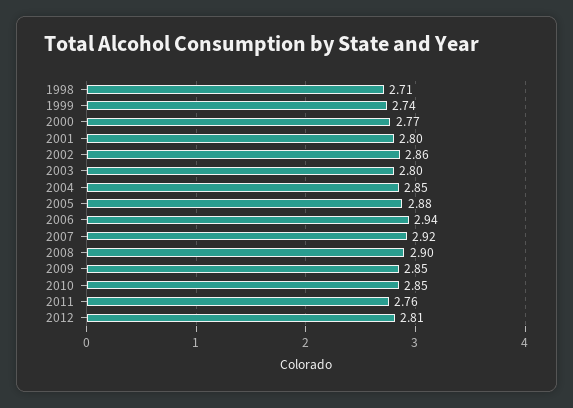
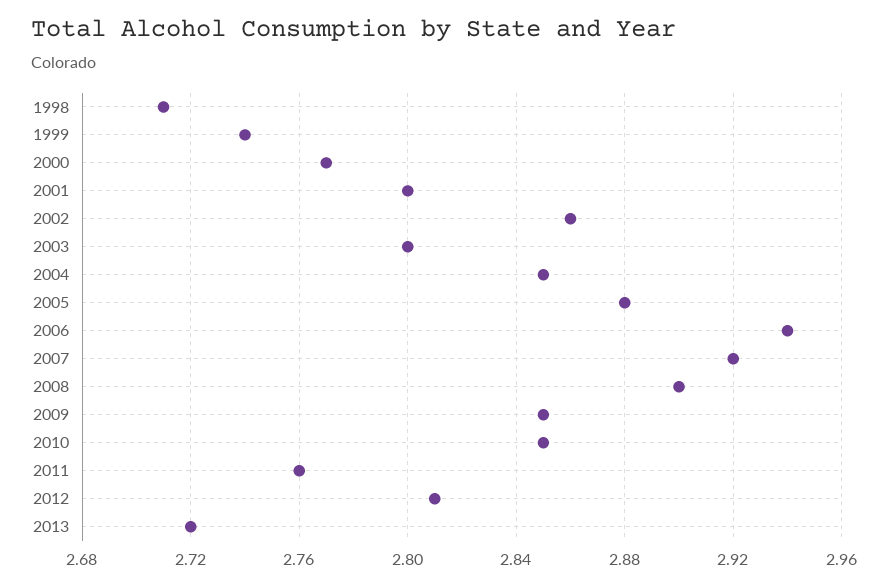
2013: none -> 2.72

